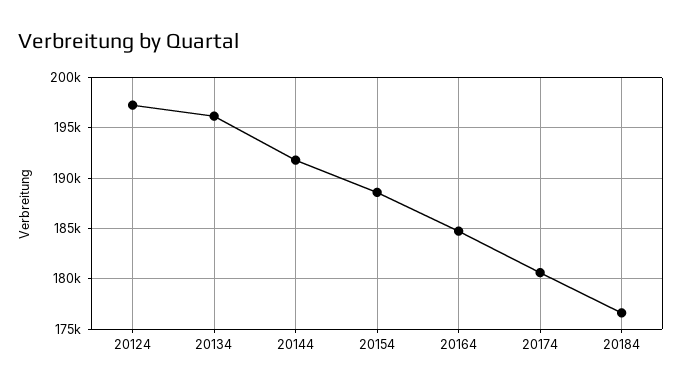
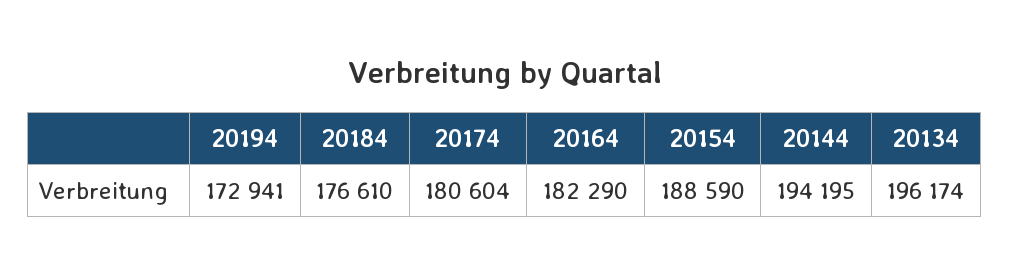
20124: 197000 -> none
20144: 192000 -> 194195
20164: 185000 -> 182290
20194: none -> 172941

